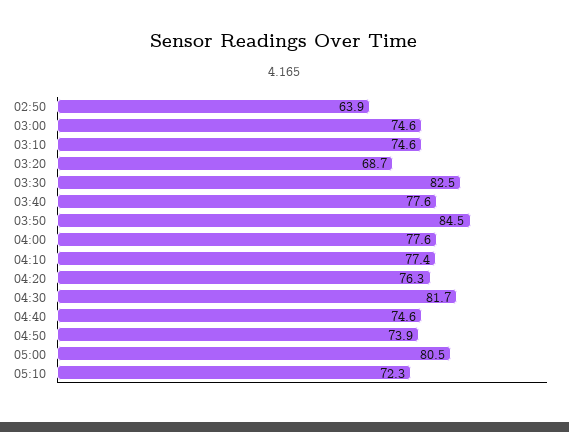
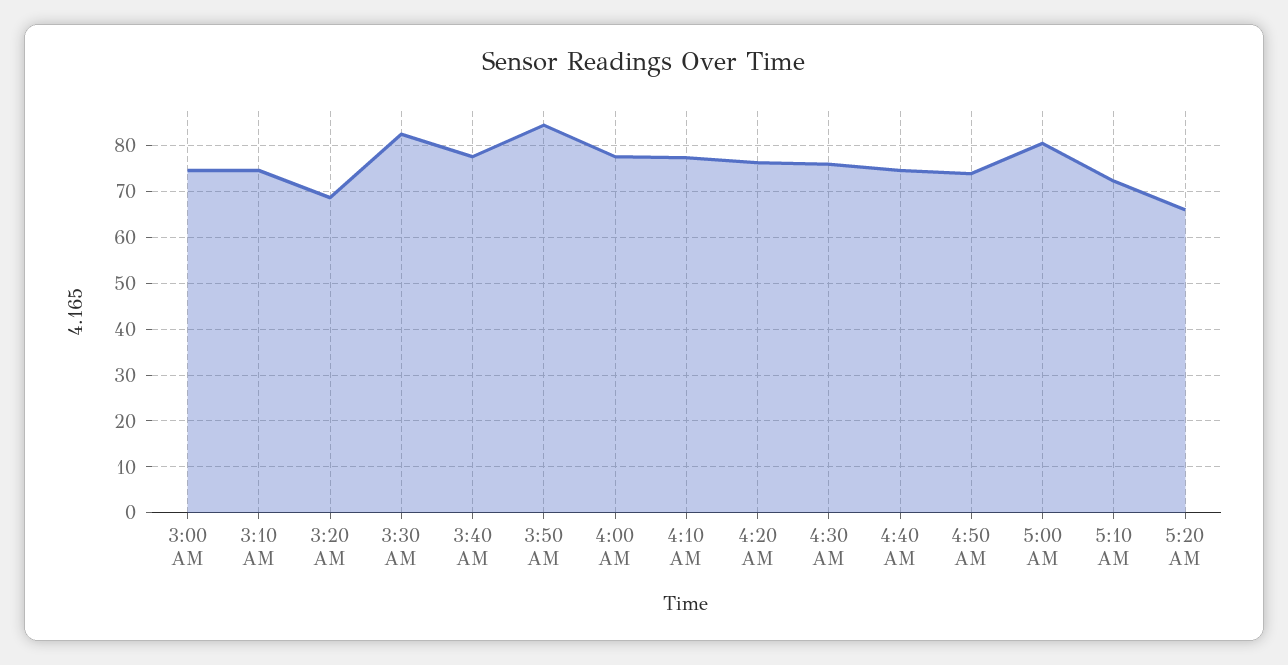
02:50: 63.9 -> none
04:30: 81.7 -> 76
5:20 AM: none -> 66

